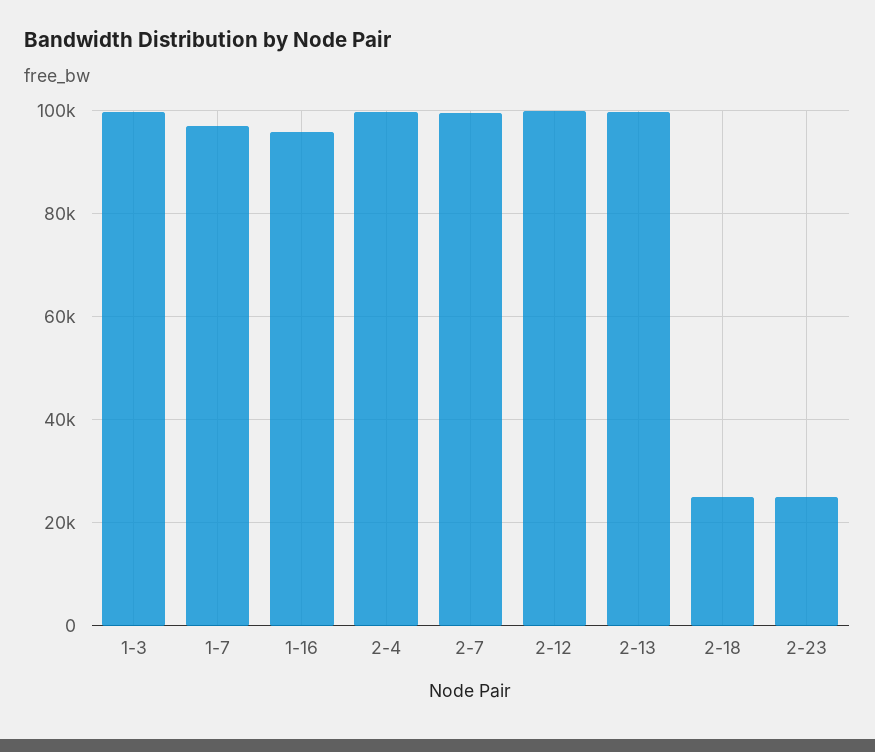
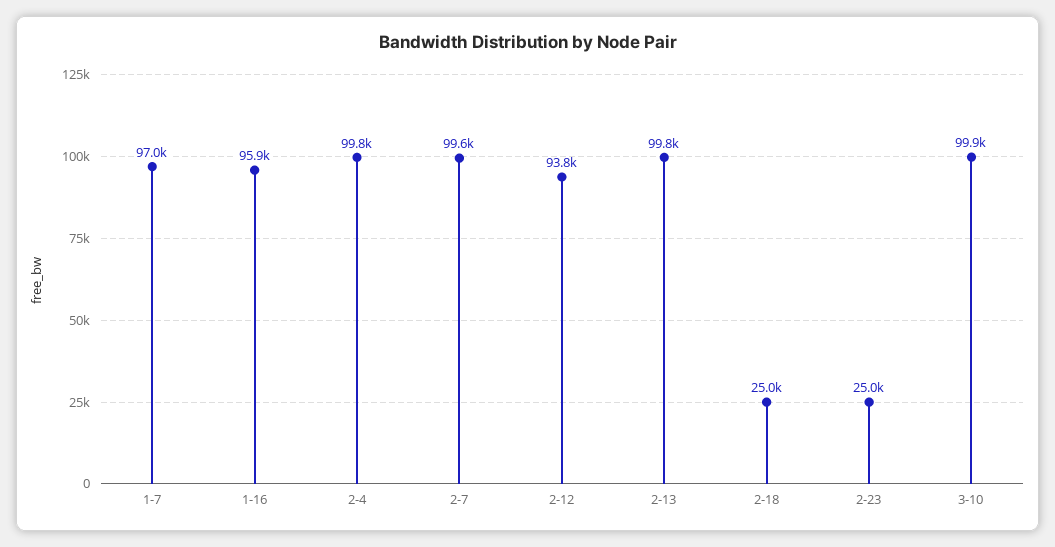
1-3: 100000 -> none
2-12: 100000 -> 93800
3-10: none -> 99900

